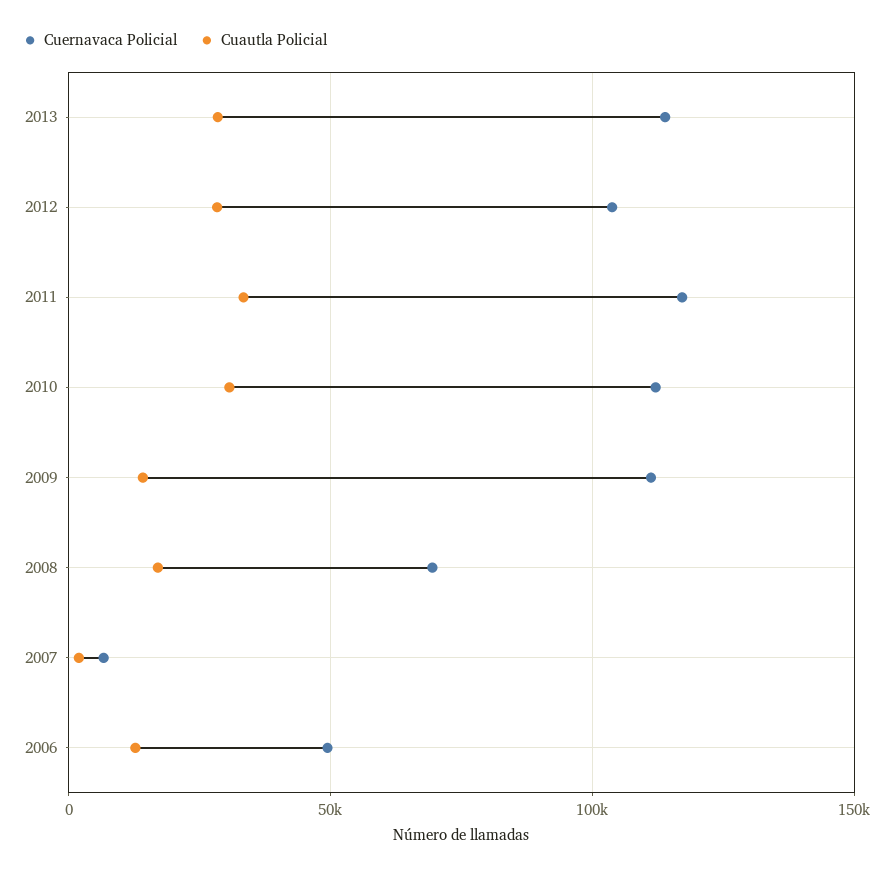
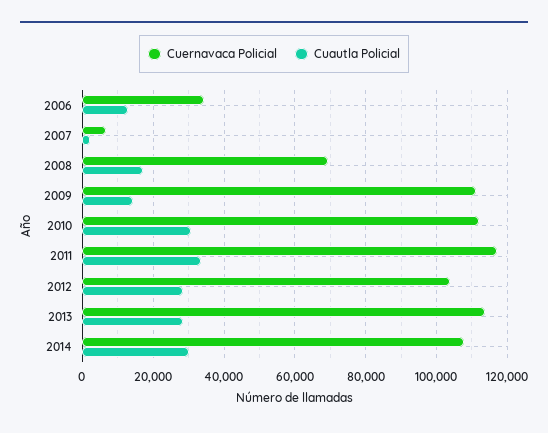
Cuernavaca Policial, 2006: 50000 -> 34000
Cuernavaca Policial, 2014: none -> 108000
Cuautla Policial, 2014: none -> 30000

